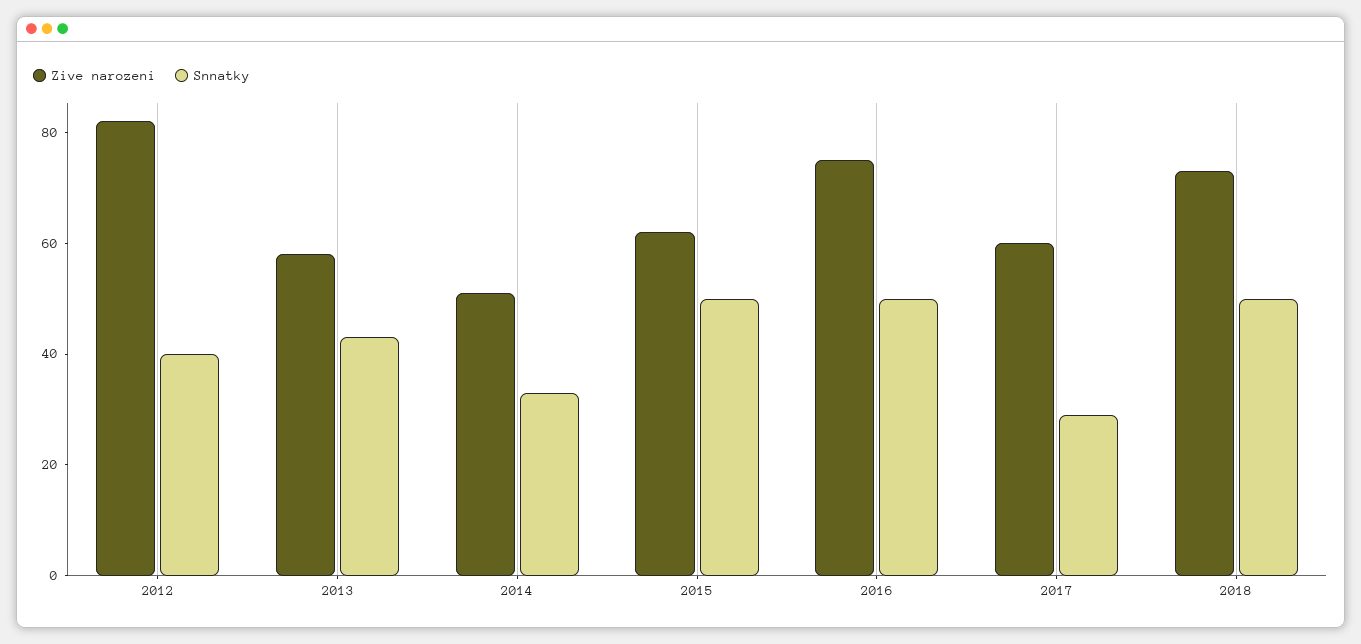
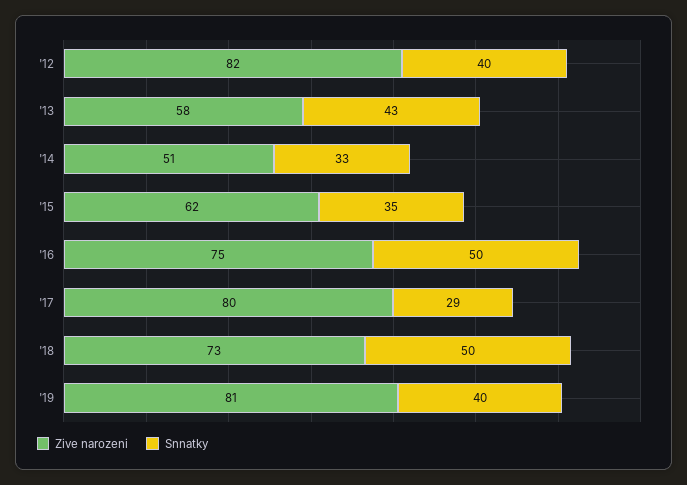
Snnatky, 2015: 50 -> 35
Zive narozeni, 2017: 60 -> 80
Zive narozeni, '19: none -> 81
Snnatky, '19: none -> 40

